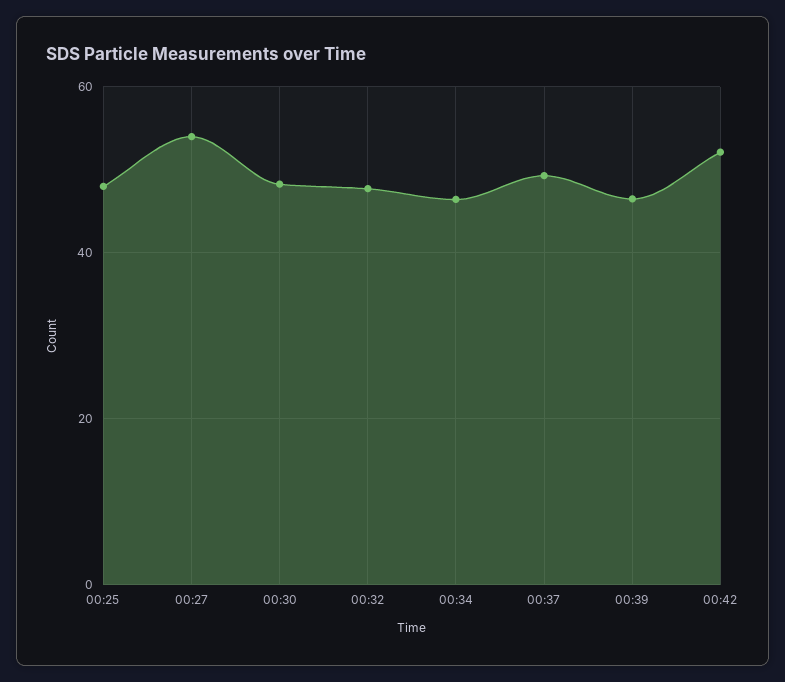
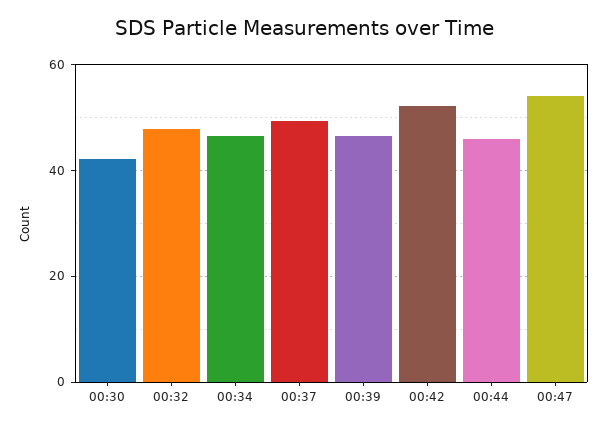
00:25: 48 -> none
00:27: 54 -> none
00:30: 48 -> 42
00:44: none -> 46
00:47: none -> 54

